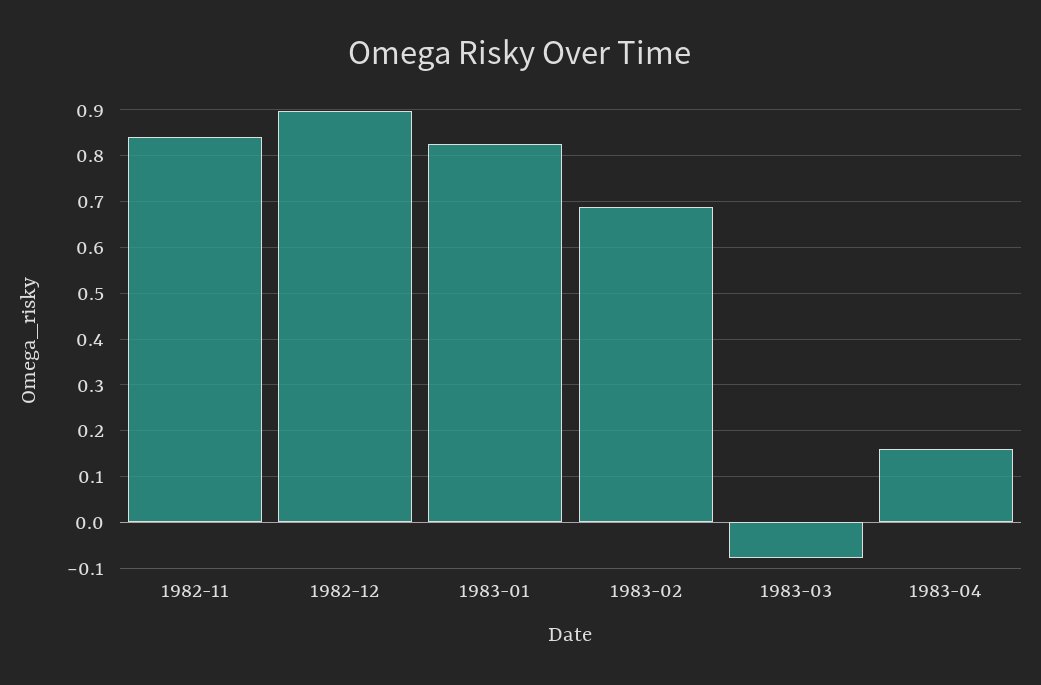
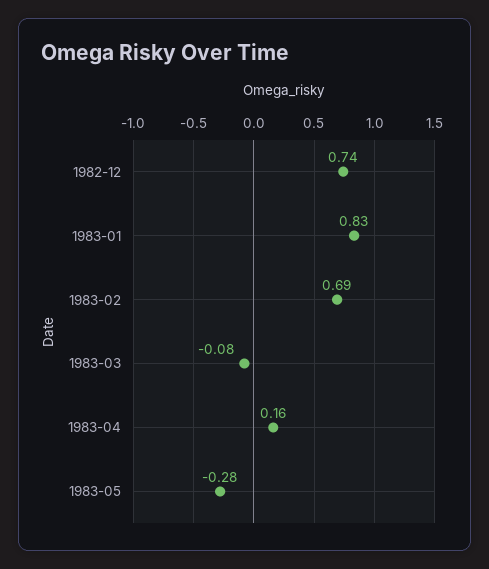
1982-11: 0.84 -> none
1982-12: 0.9 -> 0.74
1983-05: none -> -0.28

